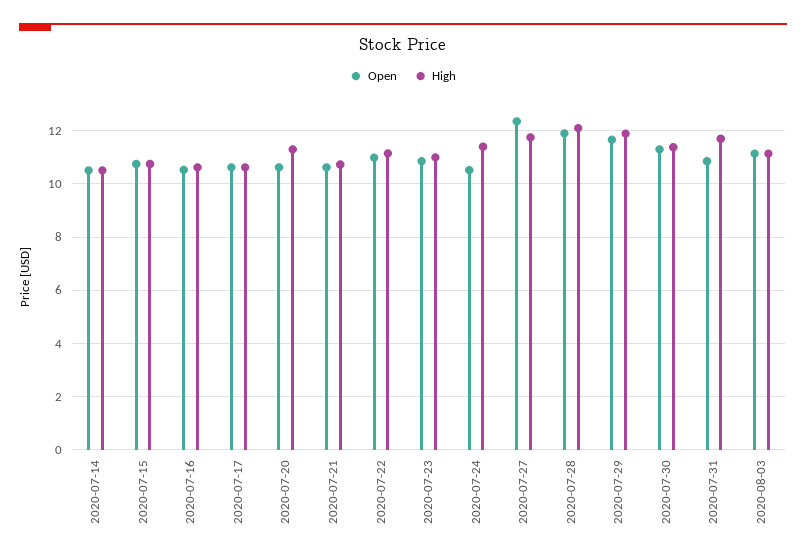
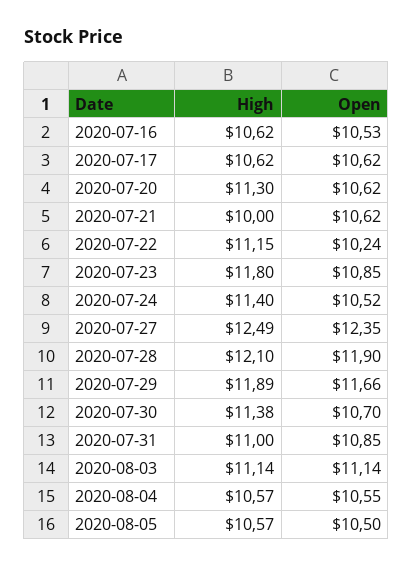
Open, 2020-07-14: 10.5 -> none
High, 2020-07-14: 10.5 -> none
Open, 2020-07-15: 10.75 -> none
High, 2020-07-15: 10.75 -> none
High, 2020-07-21: 10.75 -> 10
Open, 2020-07-22: 11 -> 10.24
High, 2020-07-23: 11 -> 11.8
High, 2020-07-27: 11.75 -> 12.49
Open, 2020-07-30: 11.25 -> 10.7
High, 2020-07-31: 11.75 -> 11
High, 2020-08-04: none -> 10.57
Open, 2020-08-04: none -> 10.55
High, 2020-08-05: none -> 10.57
Open, 2020-08-05: none -> 10.5

